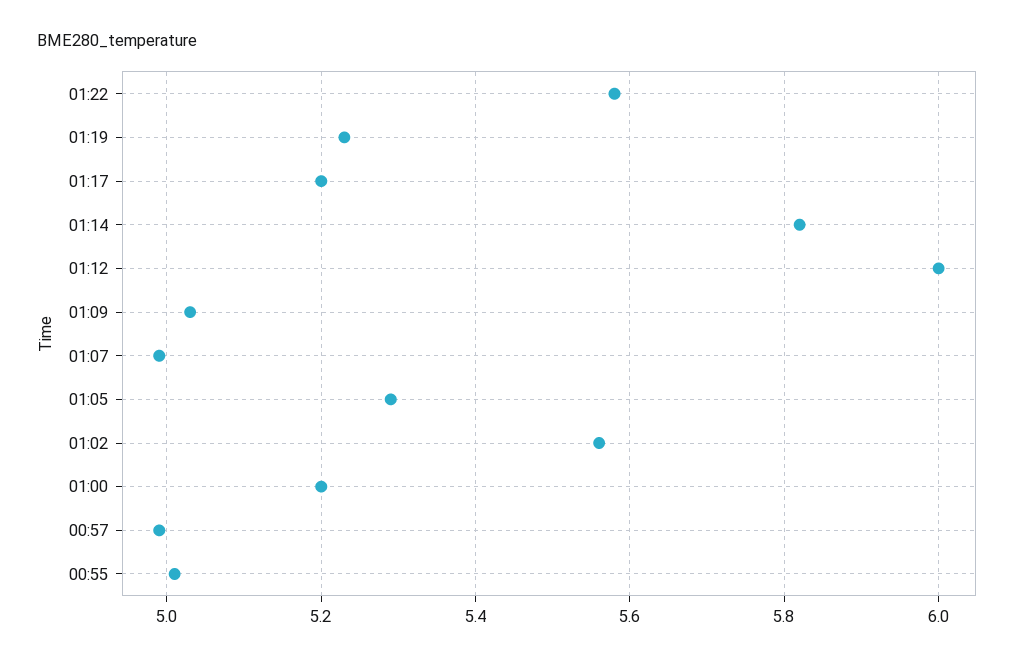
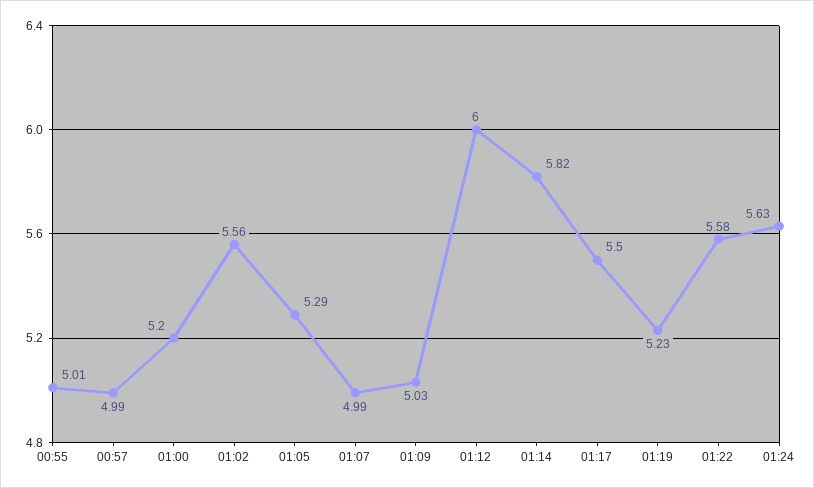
01:17: 5.2 -> 5.5
01:24: none -> 5.63

